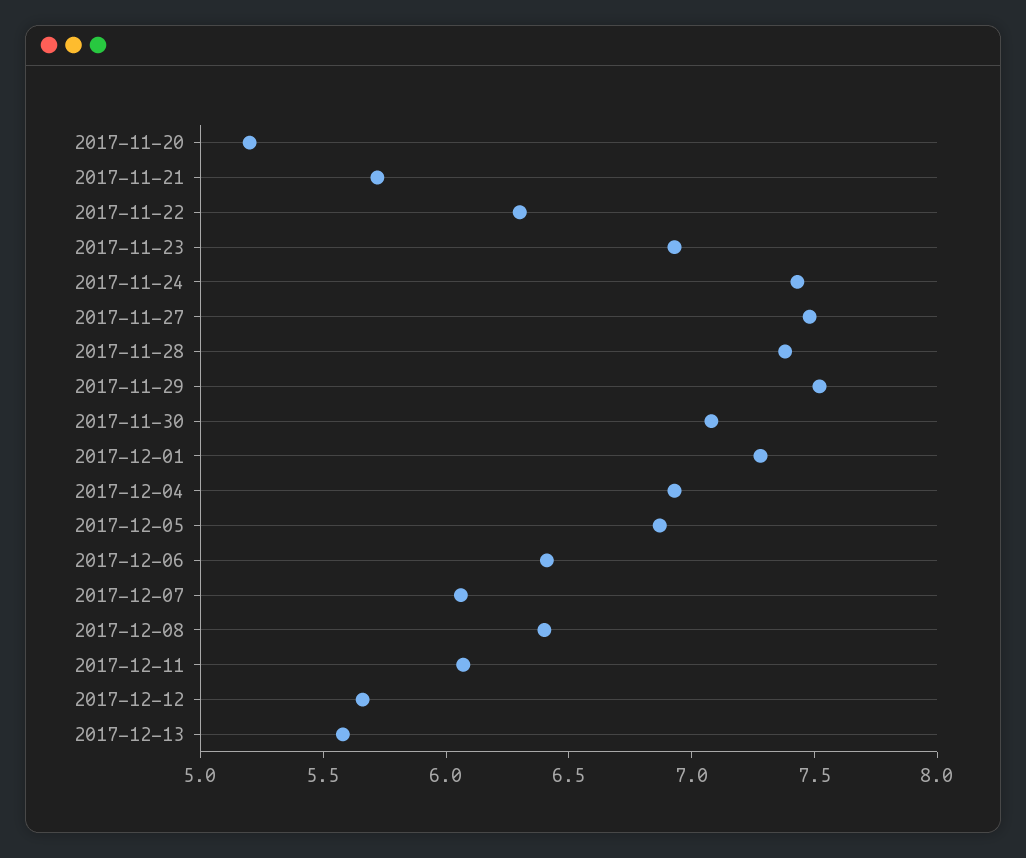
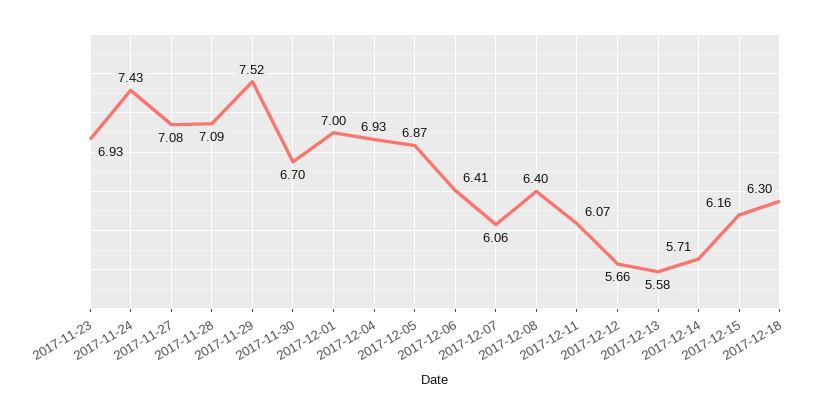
2017-11-20: 5.2 -> none
2017-11-21: 5.7 -> none
2017-11-22: 6.3 -> none
2017-11-27: 7.5 -> 7.08
2017-11-28: 7.4 -> 7.09
2017-11-30: 7.1 -> 6.7
2017-12-01: 7.3 -> 7
2017-12-14: none -> 5.71
2017-12-15: none -> 6.16
2017-12-18: none -> 6.3

